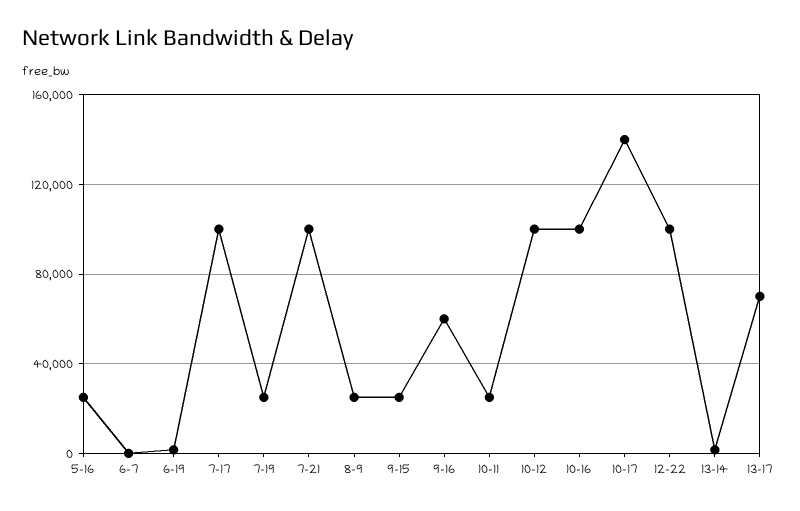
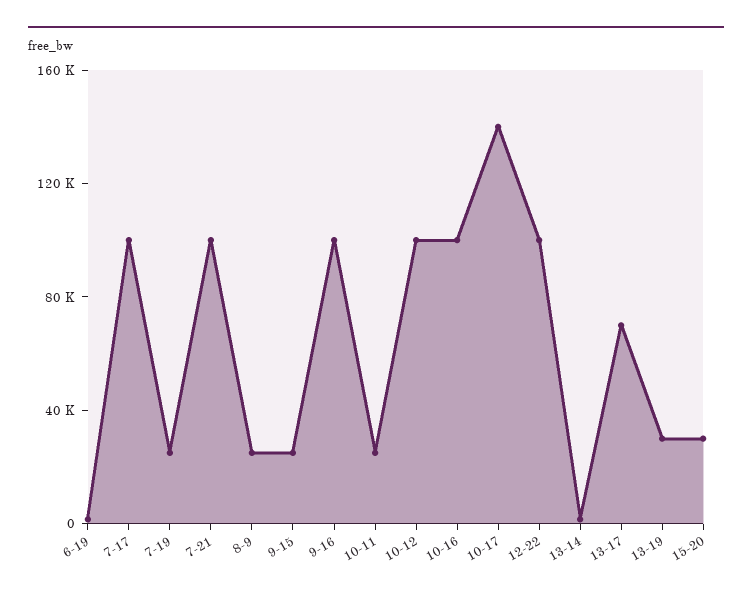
5-16: 25000 -> none
6-7: 0 -> none
9-16: 60000 -> 100000
13-19: none -> 30000
15-20: none -> 30000

